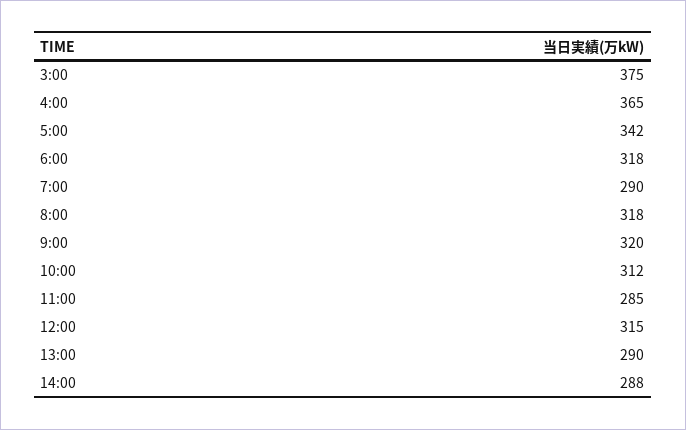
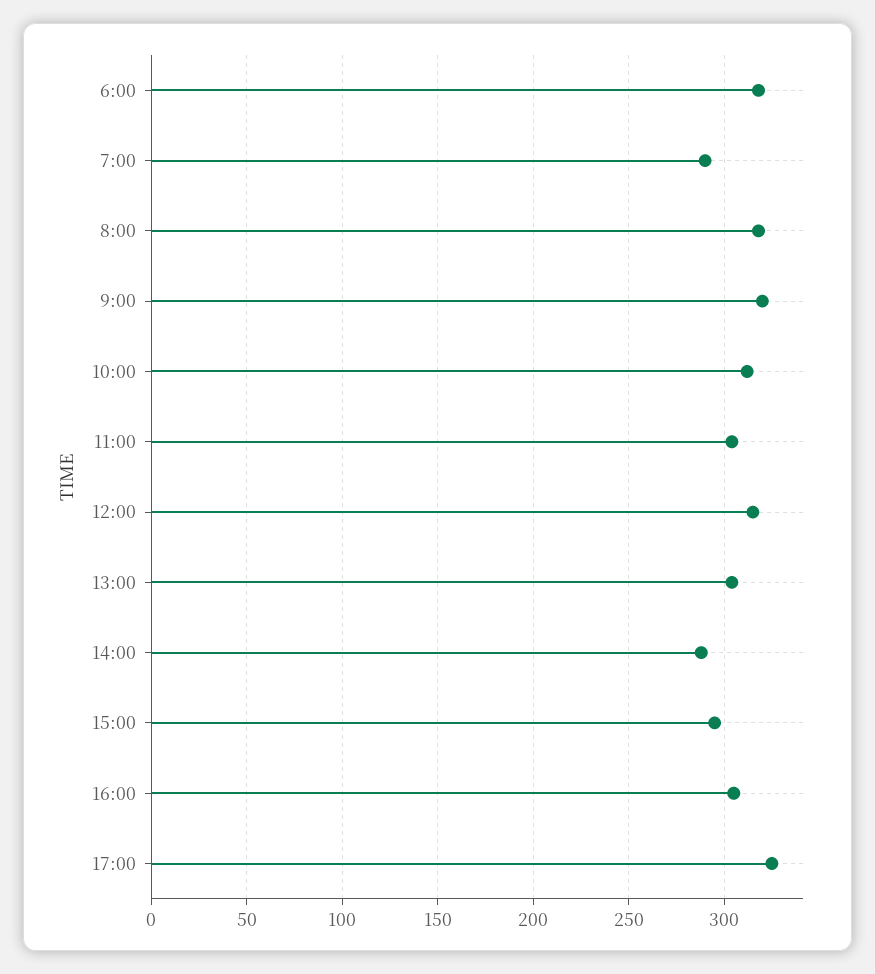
3:00: 375 -> none
4:00: 365 -> none
5:00: 342 -> none
11:00: 285 -> 305
13:00: 290 -> 305
15:00: none -> 295
16:00: none -> 305
17:00: none -> 325

